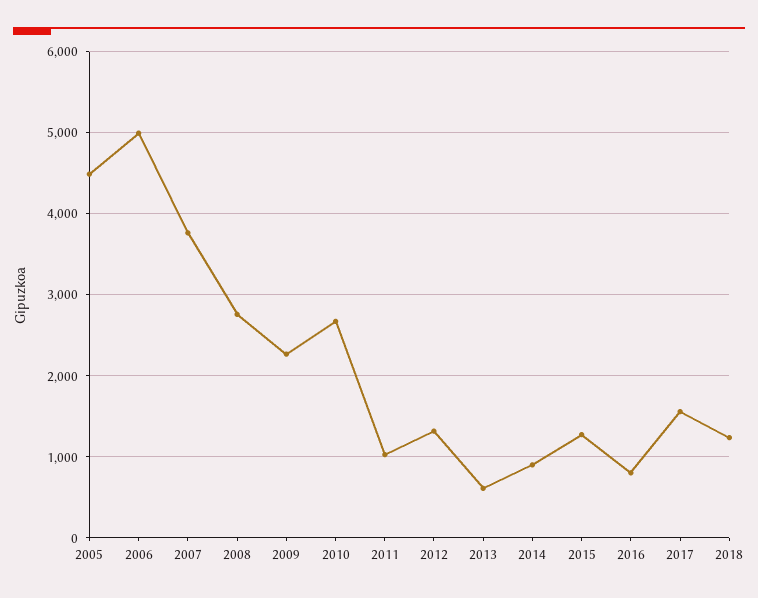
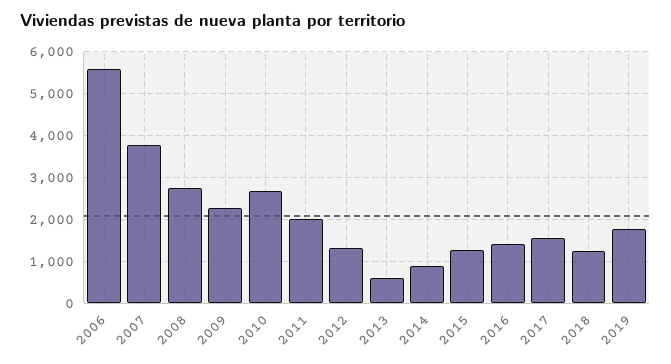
2005: 4500 -> none
2006: 5000 -> 5600
2011: 1000 -> 2000
2016: 800 -> 1400
2019: none -> 1800

